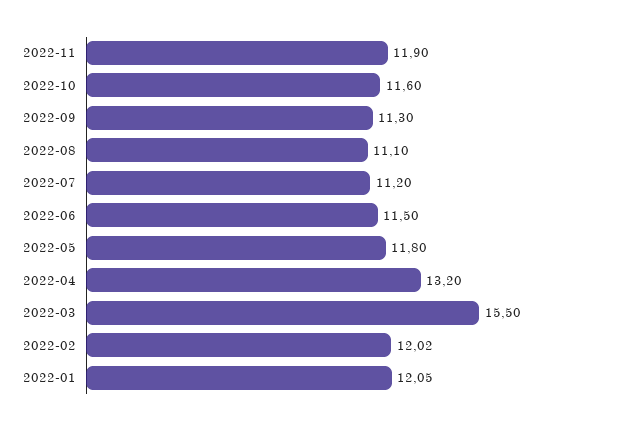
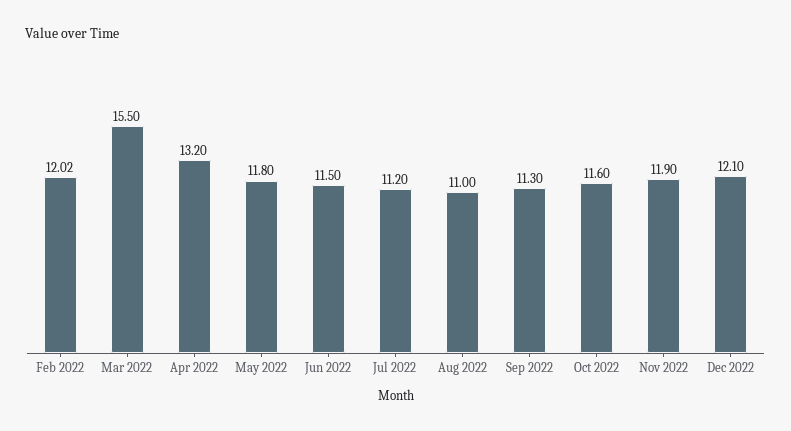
2022-08: 11.1 -> 11
2022-01: 12.05 -> none
Dec 2022: none -> 12.1

